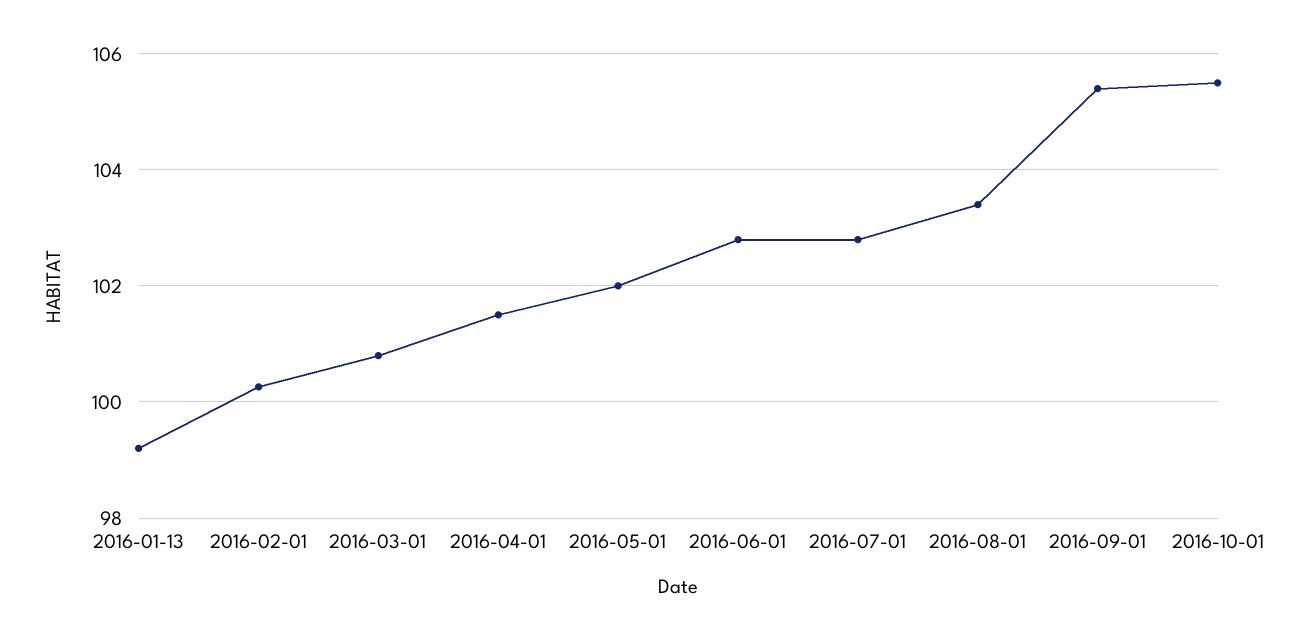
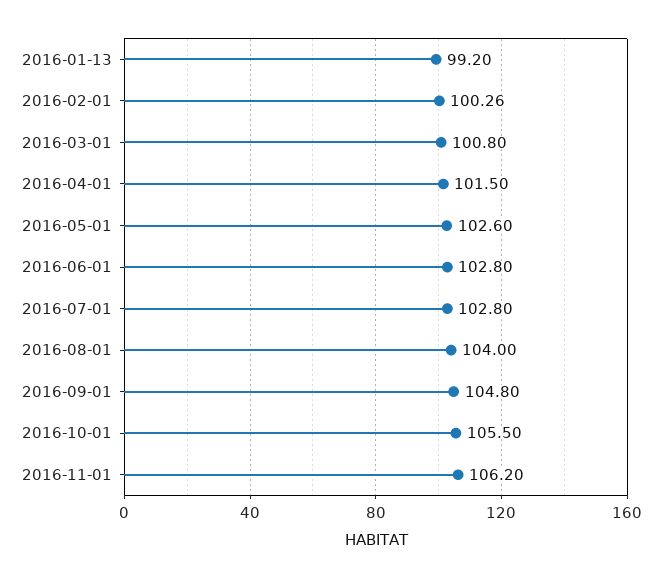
2016-05-01: 102 -> 102.6
2016-08-01: 103.4 -> 104
2016-09-01: 105.4 -> 104.8
2016-11-01: none -> 106.2

